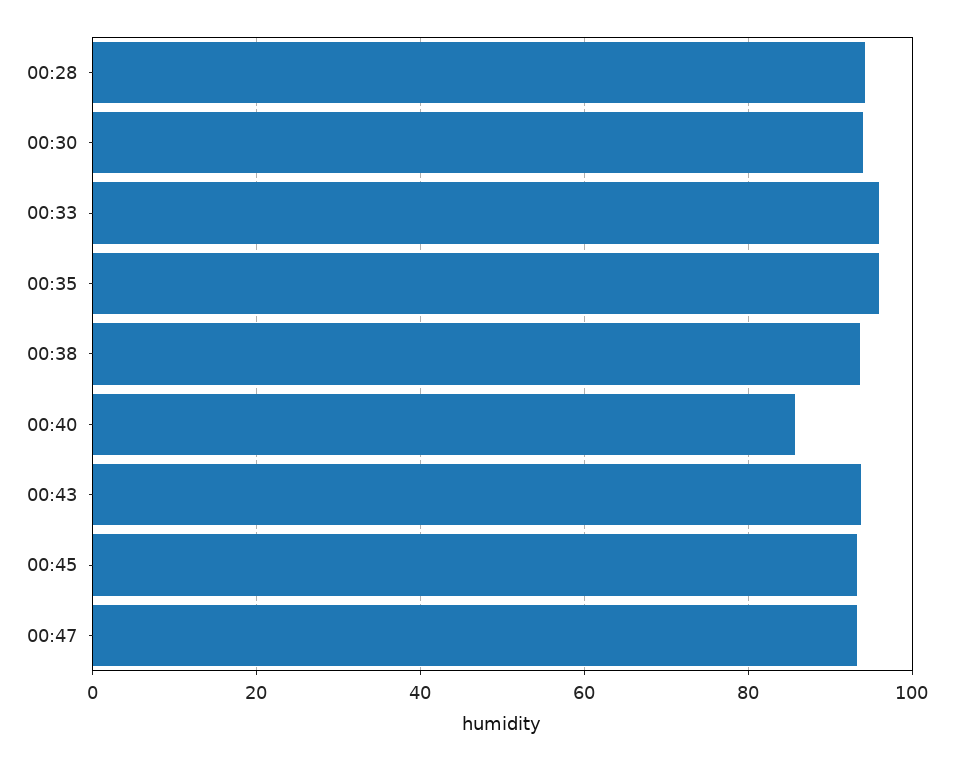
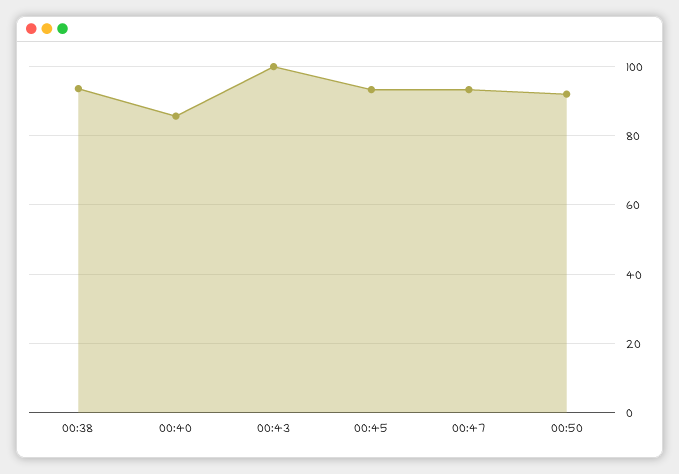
00:28: 94 -> none
00:30: 94 -> none
00:33: 96 -> none
00:35: 96 -> none
00:43: 94 -> 100
00:50: none -> 92

